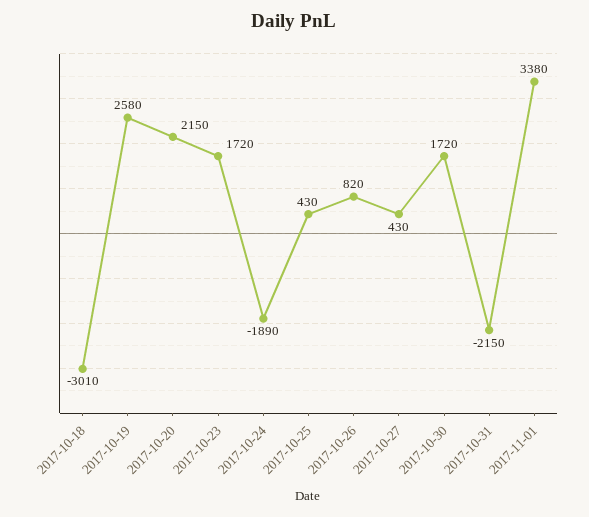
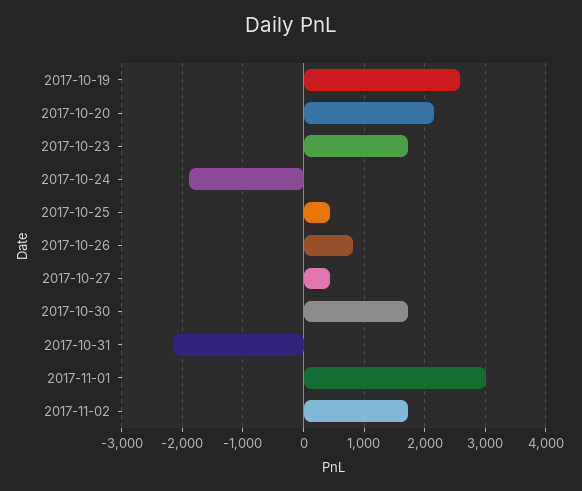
2017-10-18: -3010 -> none
2017-11-01: 3380 -> 3000
2017-11-02: none -> 1700

